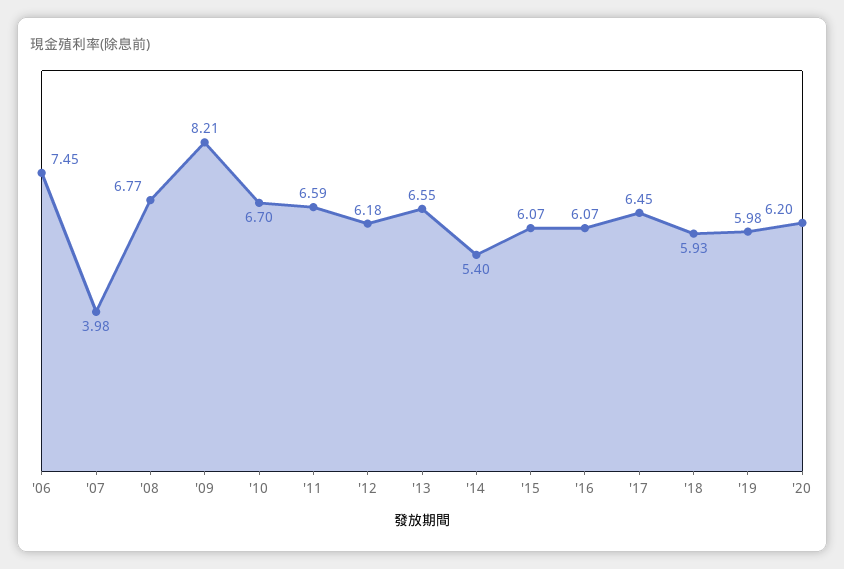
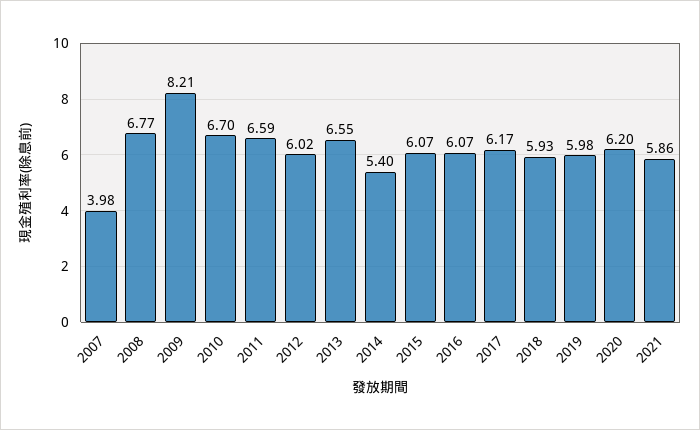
'06: 7.45 -> none
'12: 6.18 -> 6.02
'17: 6.45 -> 6.17
2021: none -> 5.86

